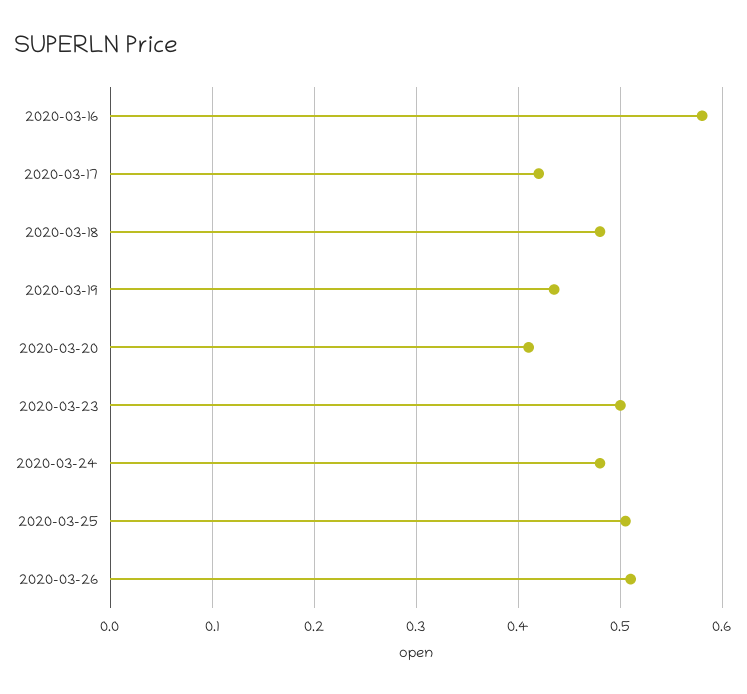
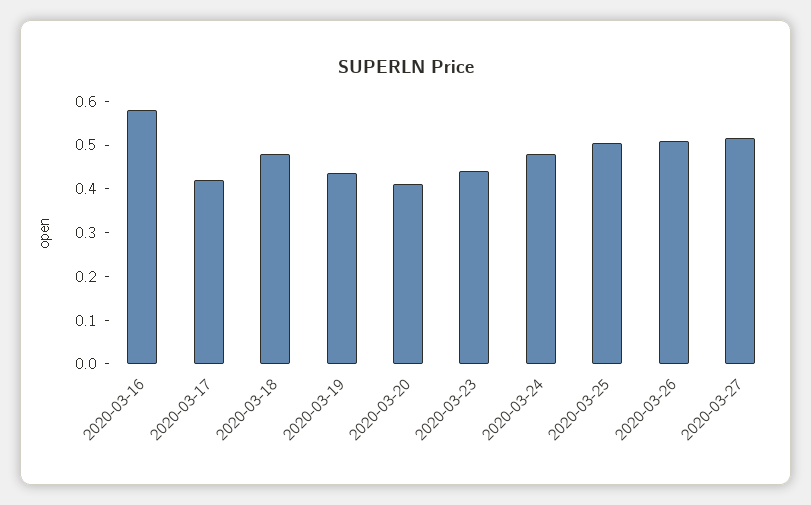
2020-03-23: 0.5 -> 0.44
2020-03-27: none -> 0.52

